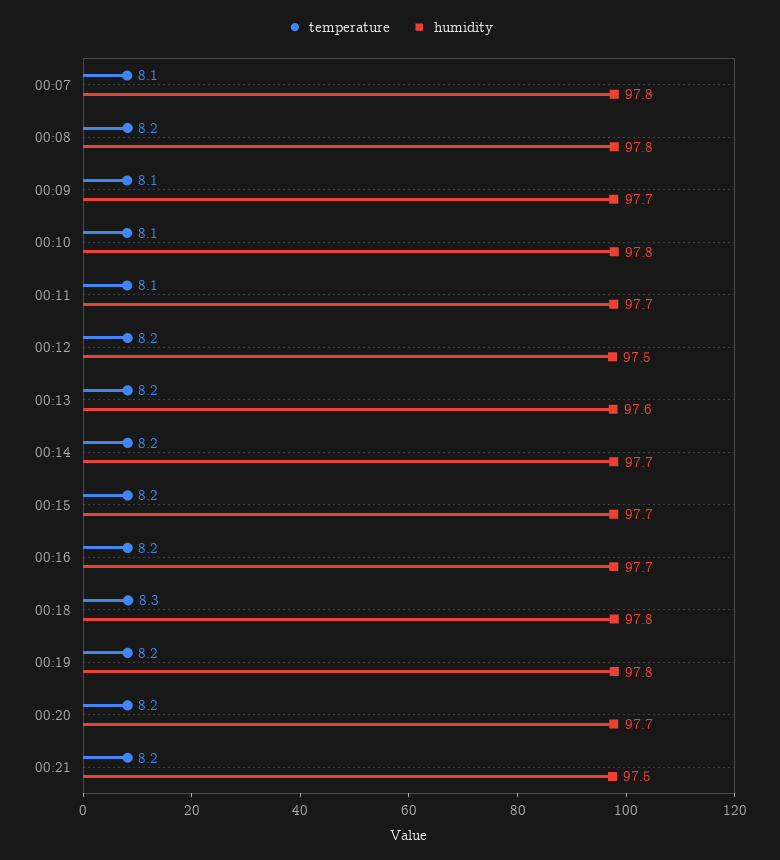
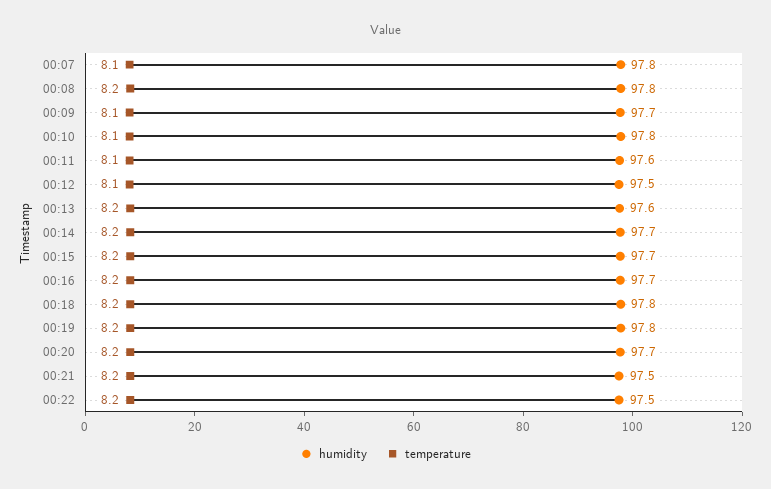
humidity, 00:11: 97.7 -> 97.6
temperature, 00:12: 8.2 -> 8.1
temperature, 00:18: 8.3 -> 8.2
humidity, 00:22: none -> 97.5
temperature, 00:22: none -> 8.2

